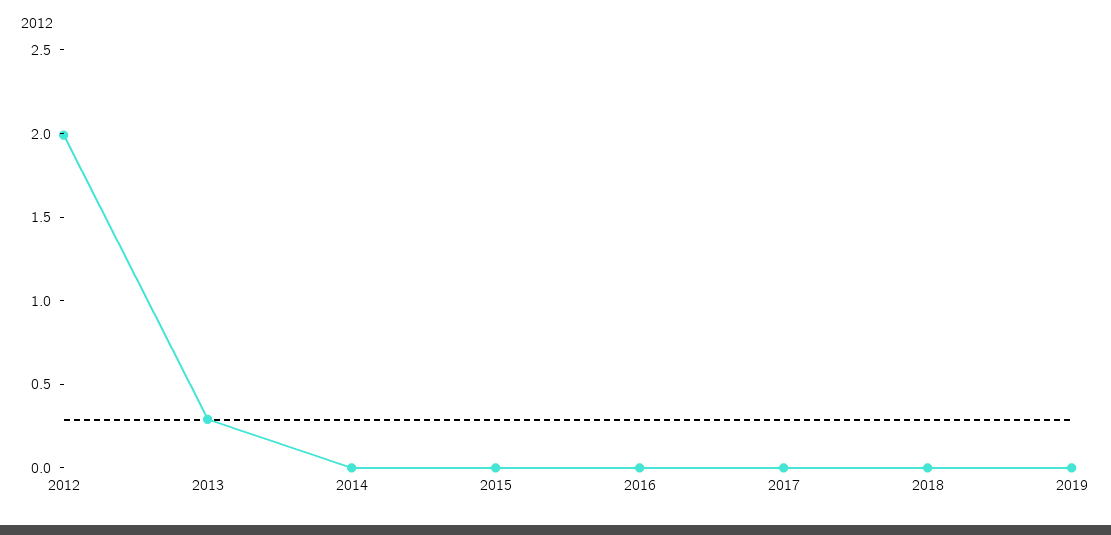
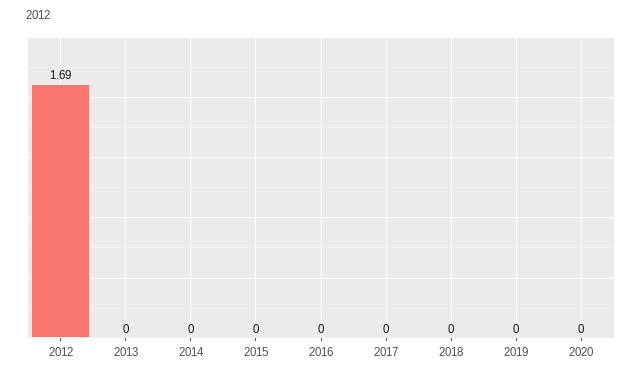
2012: 2 -> 1.69
2013: 0.3 -> 0
2020: none -> 0

